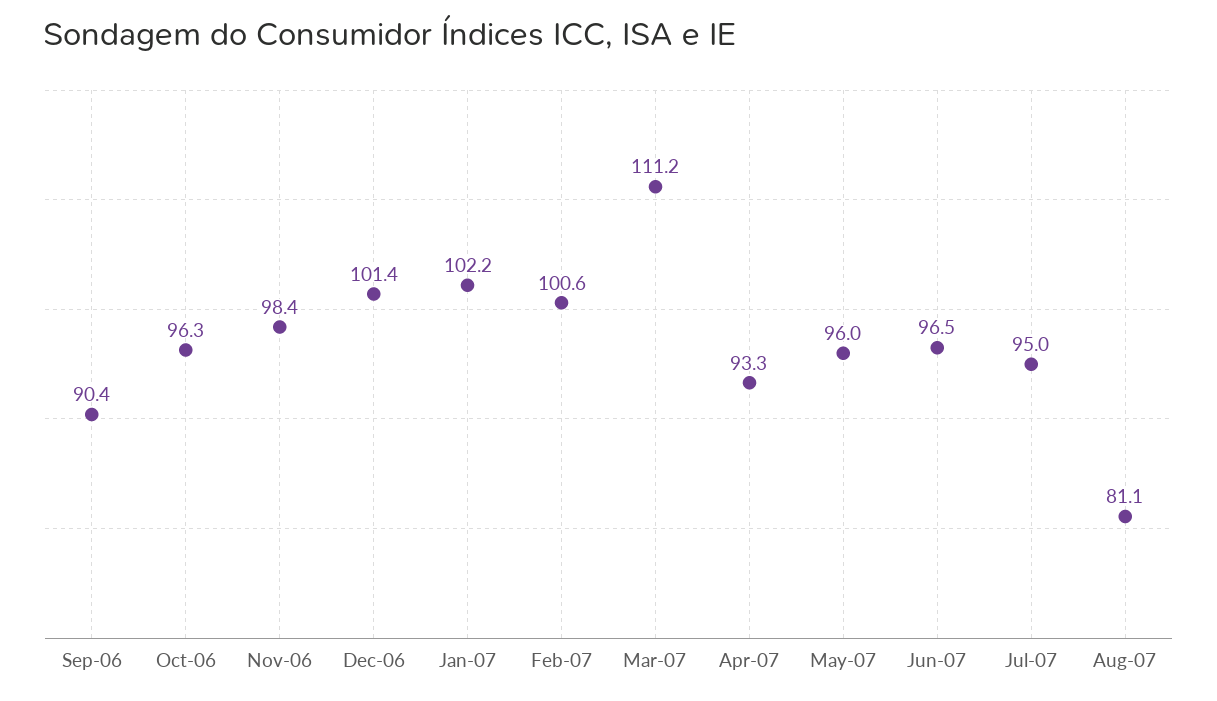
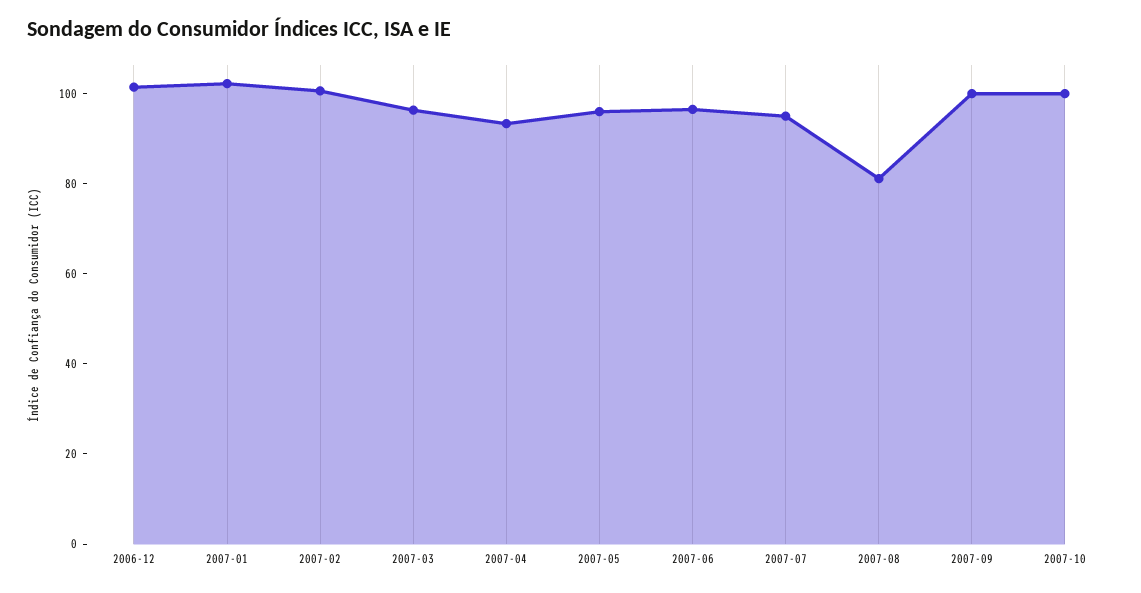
Sep-06: 90.4 -> none
Oct-06: 96.3 -> none
Nov-06: 98.4 -> none
Mar-07: 111.2 -> 95
2007-09: none -> 100
2007-10: none -> 100

